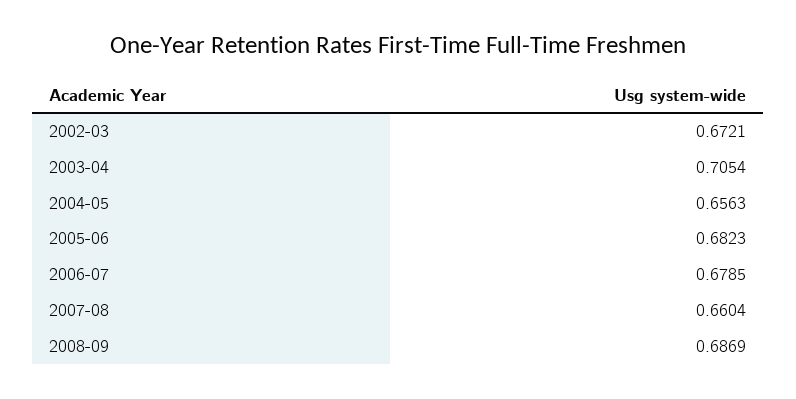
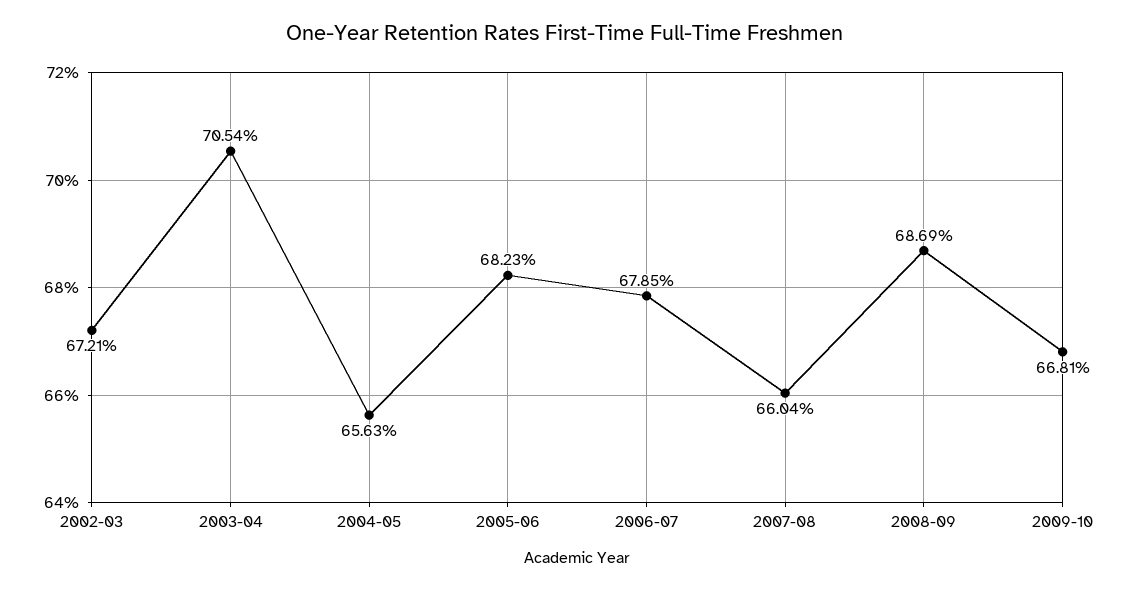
2009-10: none -> 0.6681

